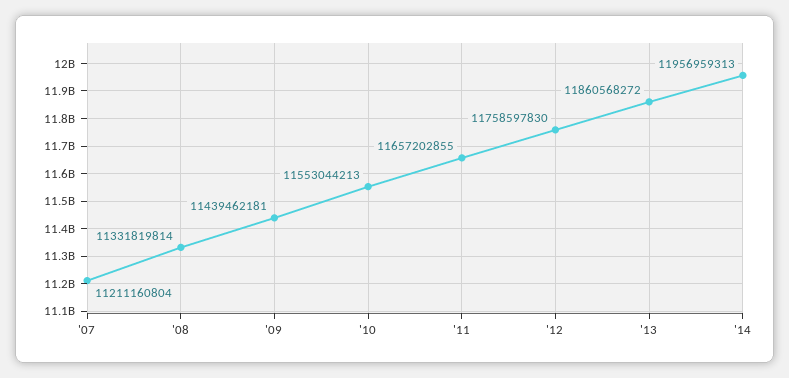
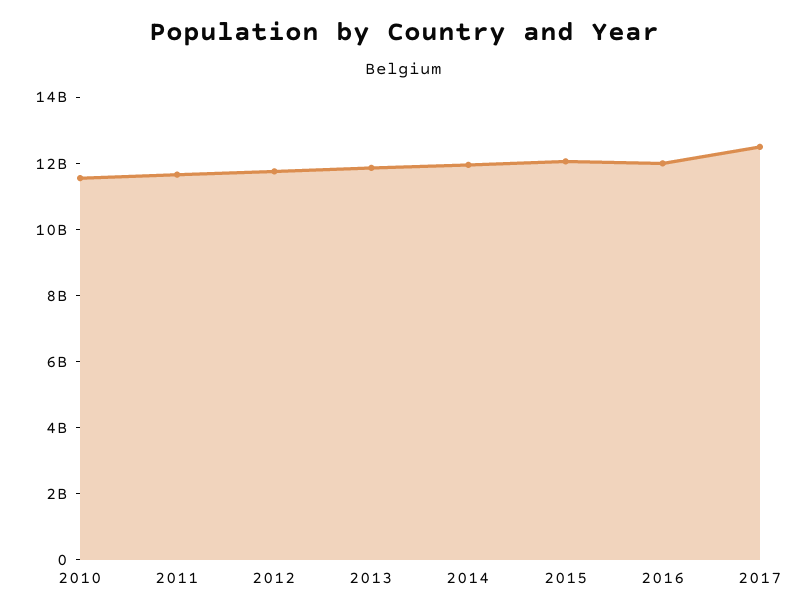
'07: 11211160804 -> none
'08: 11331819814 -> none
'09: 11439462181 -> none
2015: none -> 12000000000
2016: none -> 12000000000
2017: none -> 12500000000

